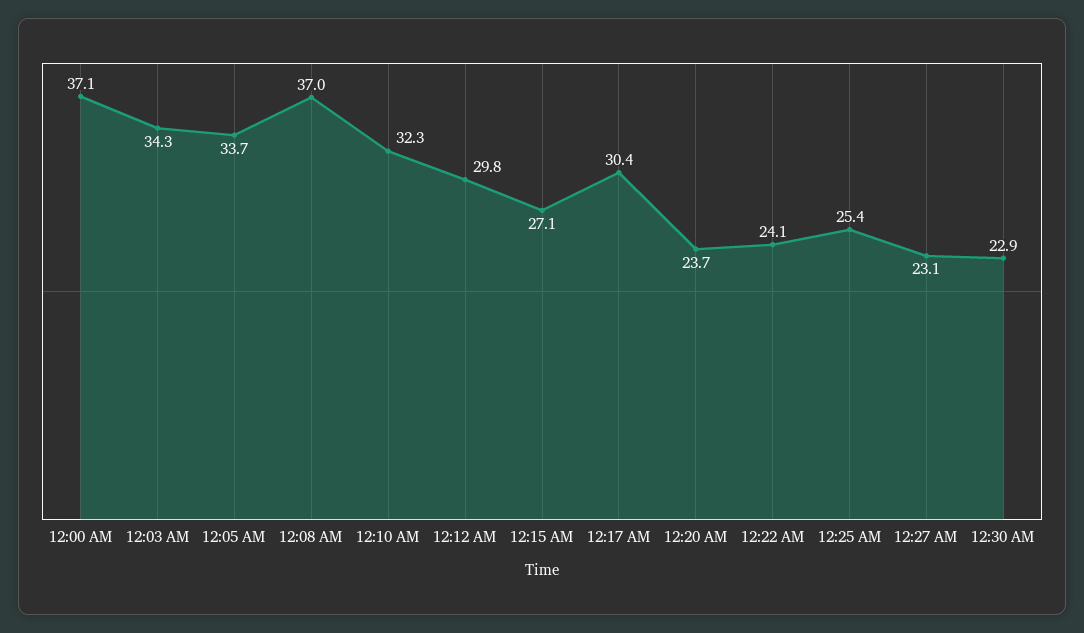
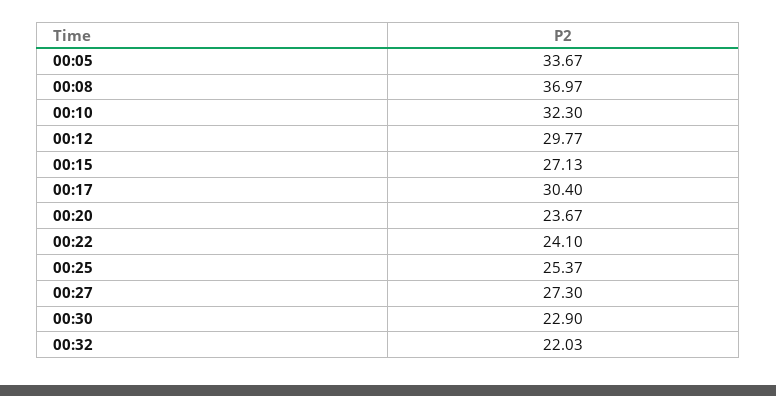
12:00 AM: 37.1 -> none
12:03 AM: 34.3 -> none
12:27 AM: 23.1 -> 27.3
00:32: none -> 22.03

